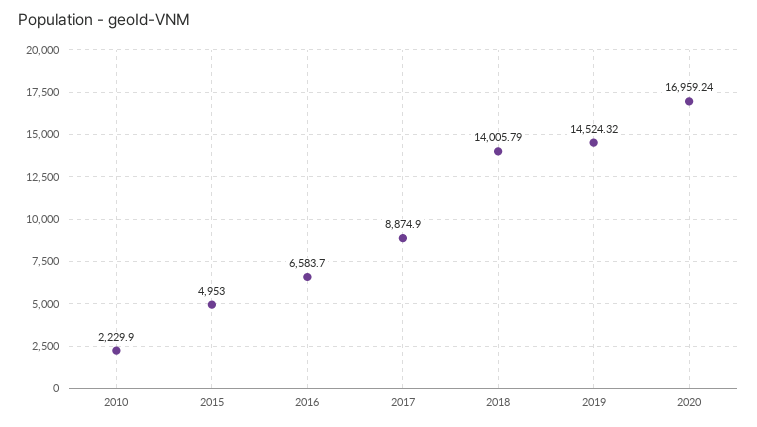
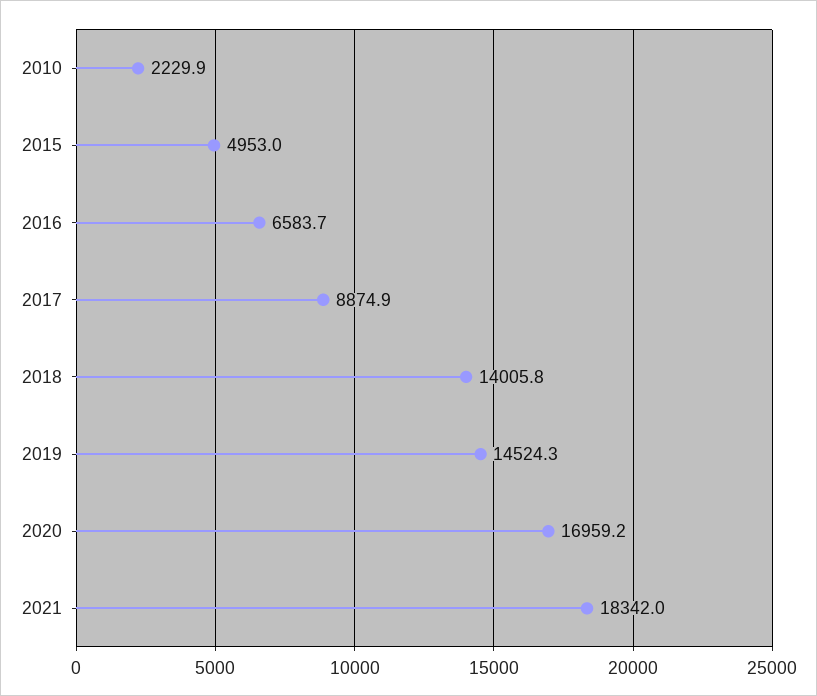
2021: none -> 18342

